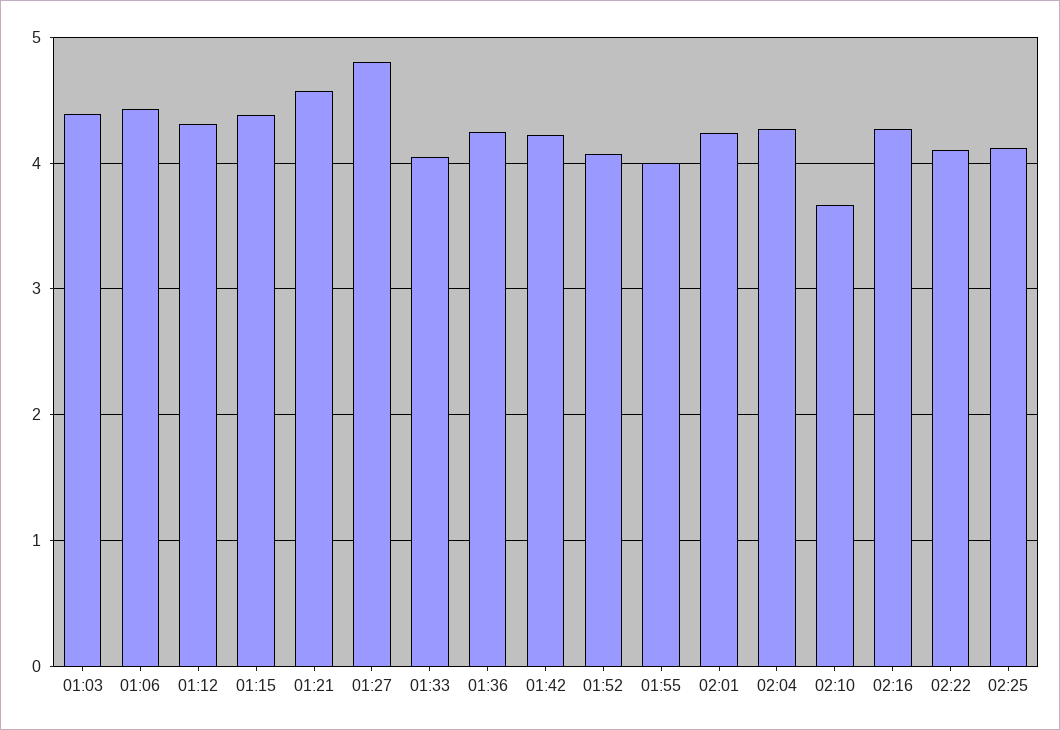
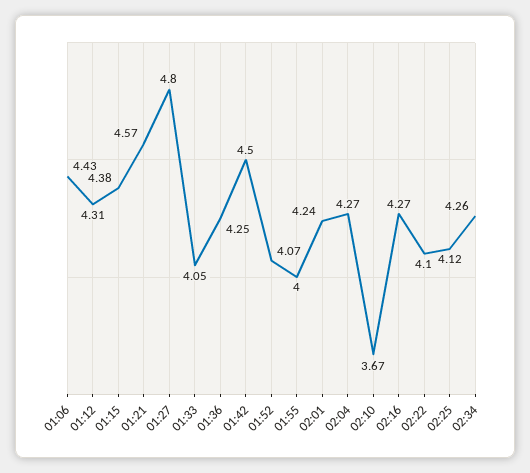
01:03: 4.4 -> none
01:42: 4.2 -> 4.5
02:34: none -> 4.26

